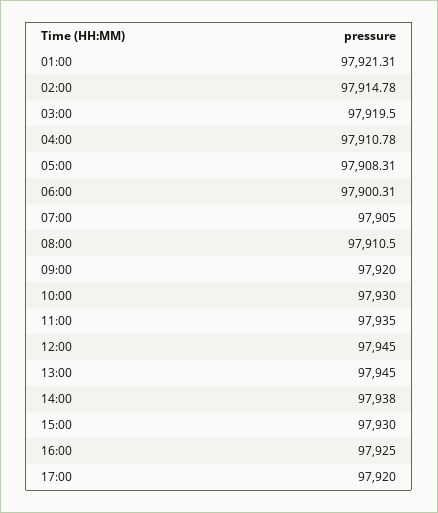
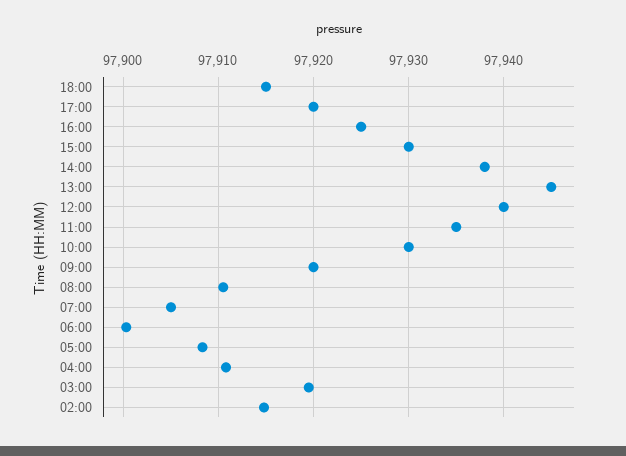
01:00: 97921.31 -> none
12:00: 97945 -> 97940
18:00: none -> 97915

